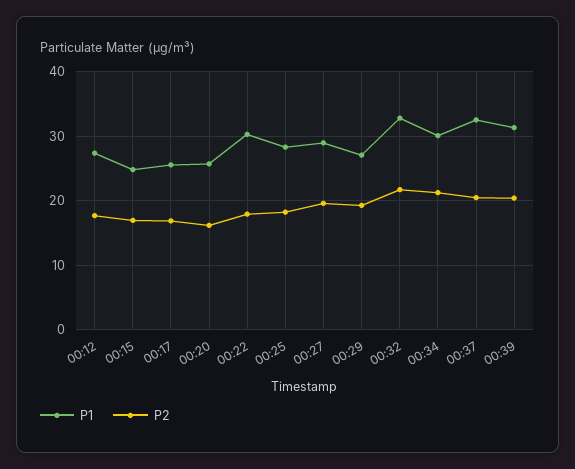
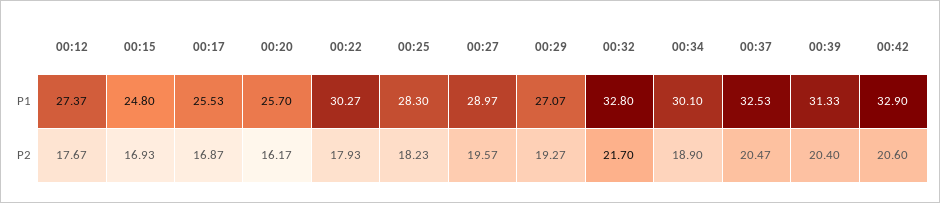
P2, 00:34: 21 -> 18.9
P1, 00:42: none -> 32.9
P2, 00:42: none -> 20.6

